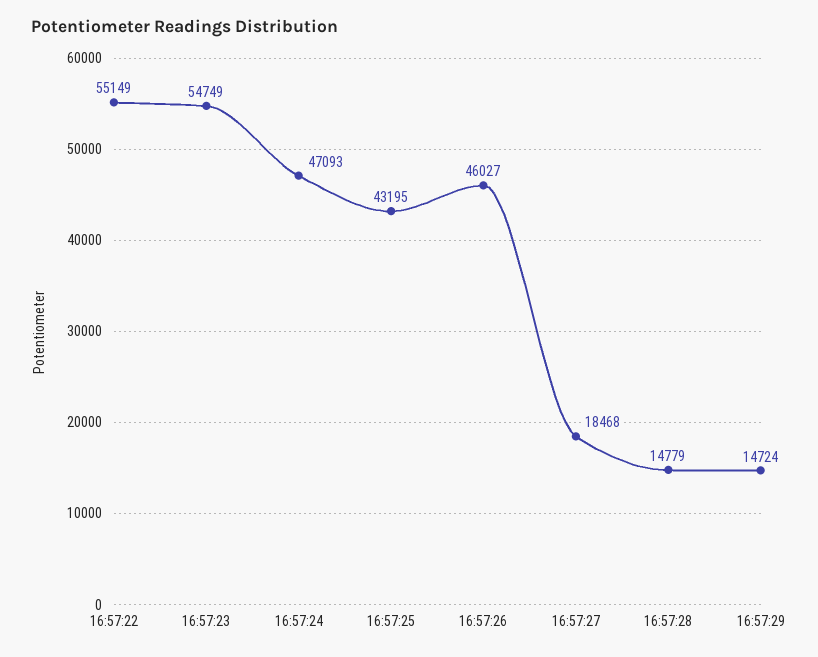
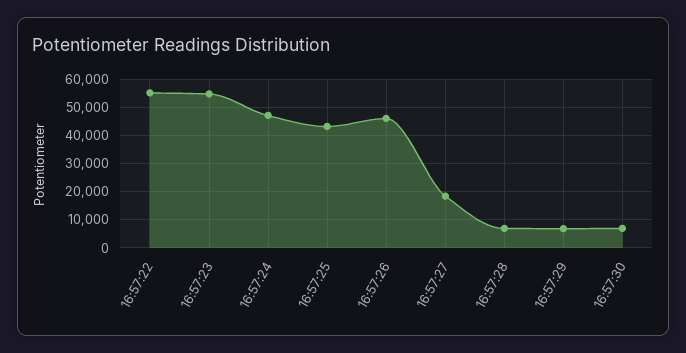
16:57:28: 14779 -> 7500
16:57:29: 14724 -> 7500
16:57:30: none -> 7500

